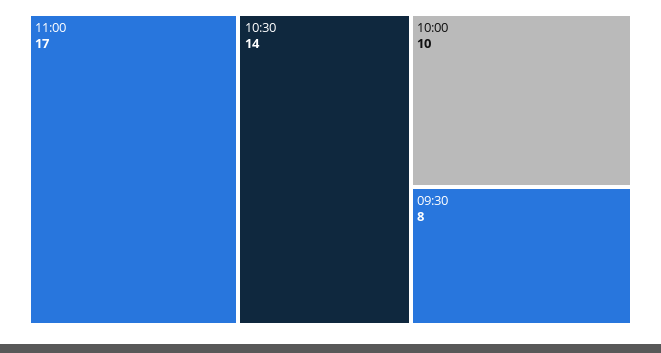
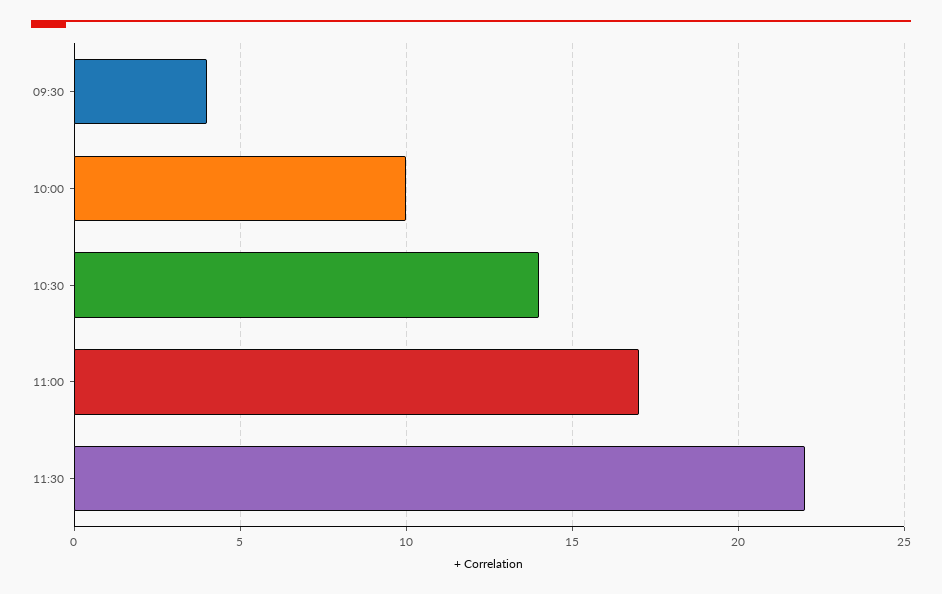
09:30: 8 -> 4
11:30: none -> 22

